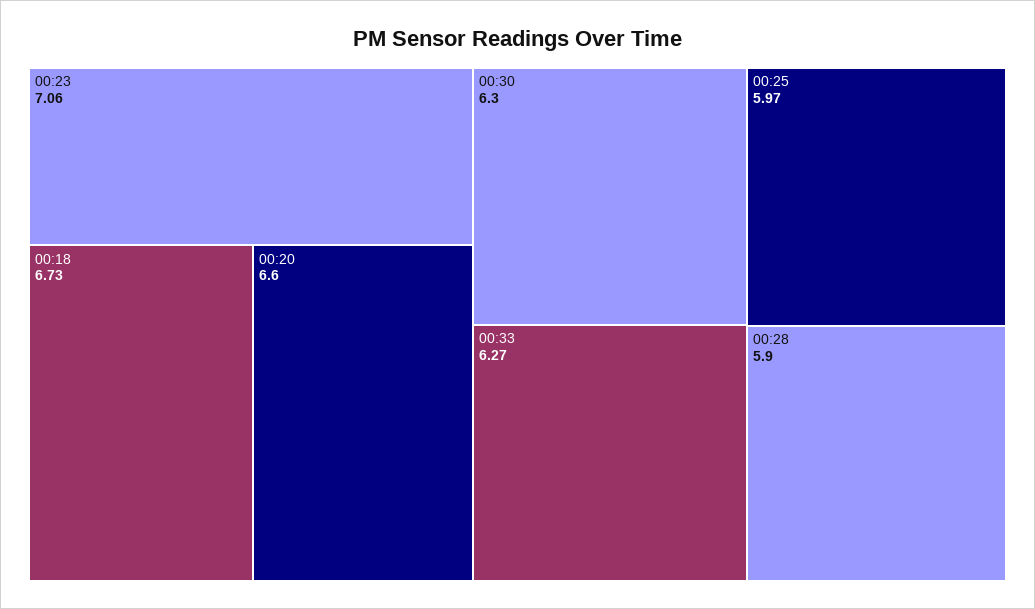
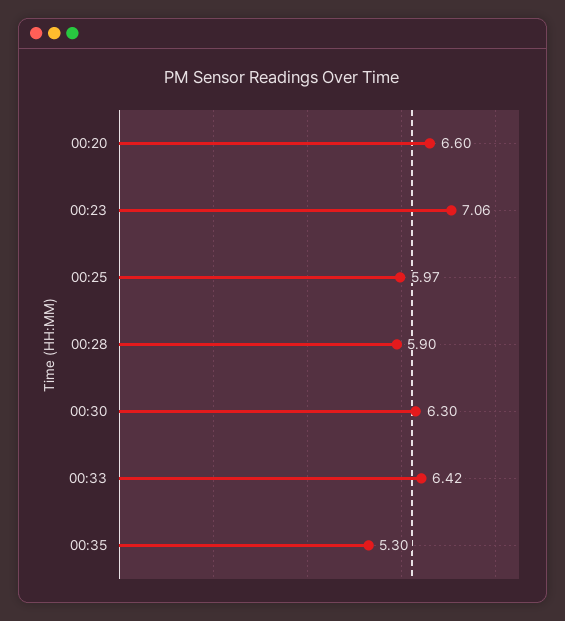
00:18: 6.73 -> none
00:33: 6.27 -> 6.42
00:35: none -> 5.3

